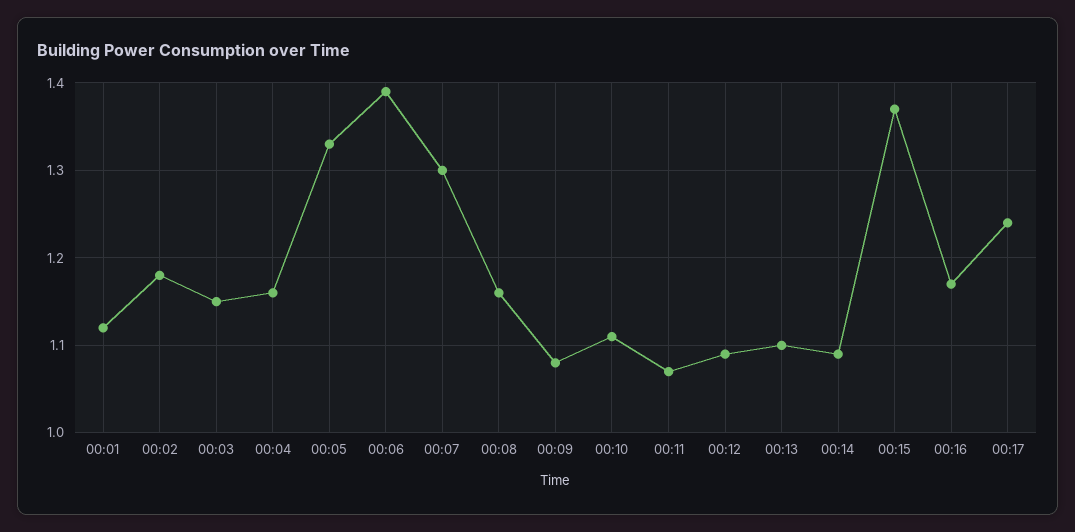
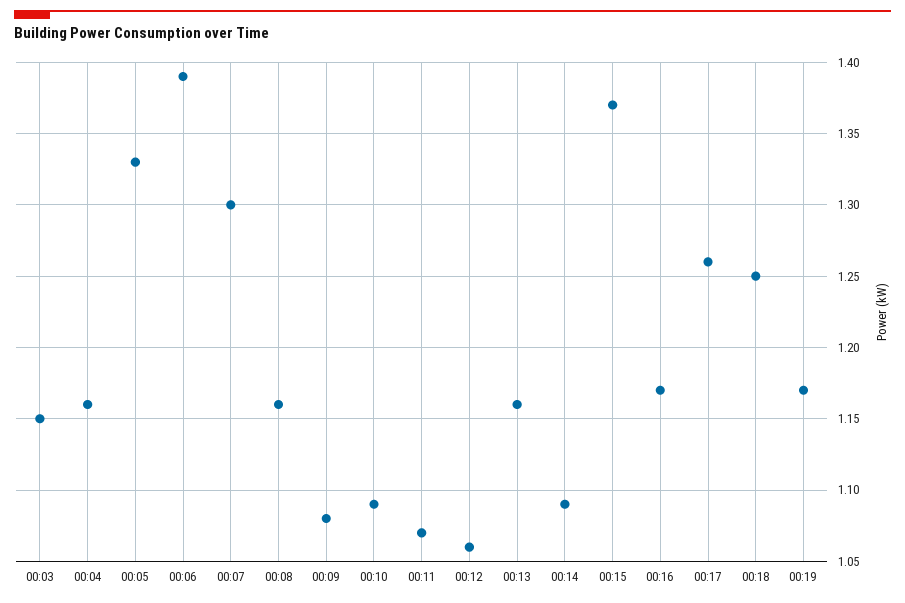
00:01: 1.12 -> none
00:02: 1.18 -> none
00:10: 1.11 -> 1.09
00:12: 1.09 -> 1.06
00:13: 1.1 -> 1.16
00:17: 1.24 -> 1.26
00:18: none -> 1.25
00:19: none -> 1.17

